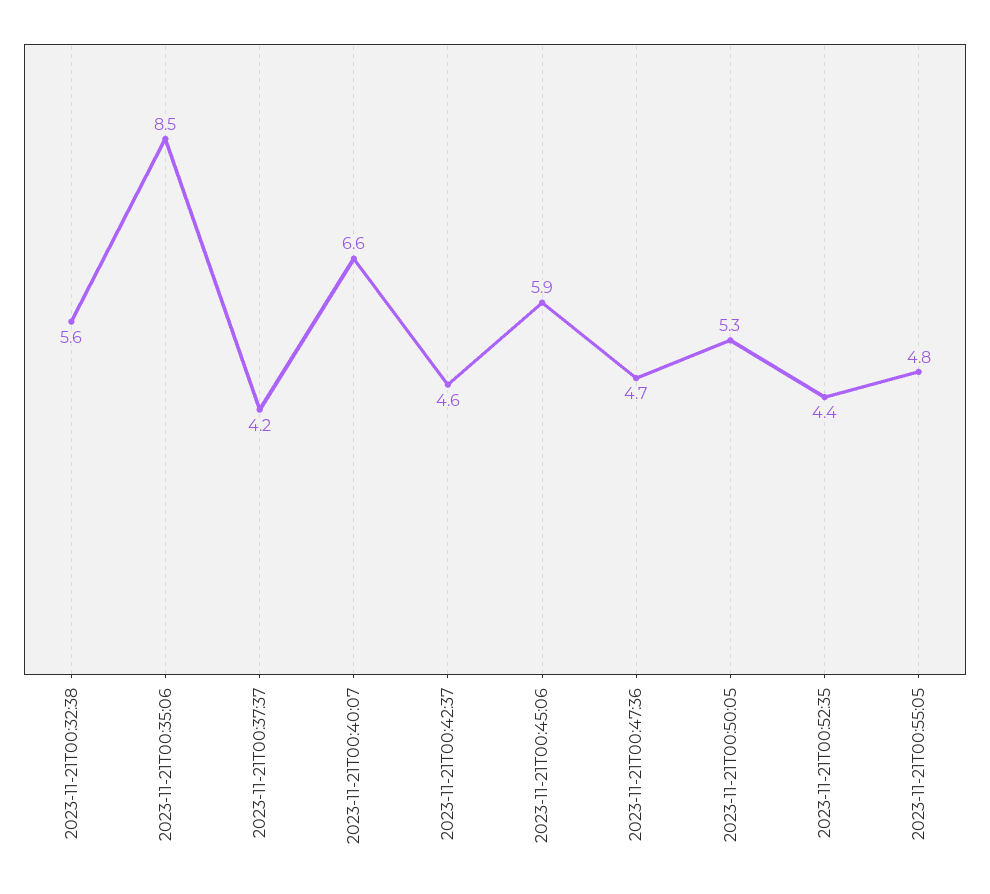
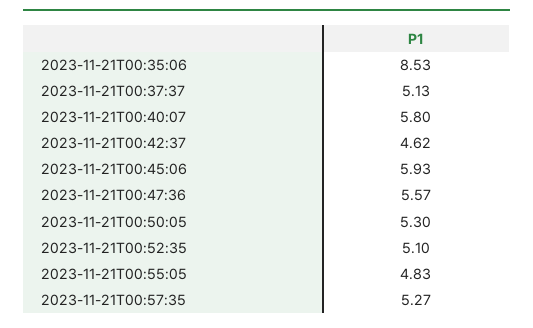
2023-11-21T00:32:38: 5.6 -> none
2023-11-21T00:37:37: 4.2 -> 5.13
2023-11-21T00:40:07: 6.6 -> 5.8
2023-11-21T00:47:36: 4.7 -> 5.57
2023-11-21T00:52:35: 4.4 -> 5.1
2023-11-21T00:57:35: none -> 5.27

